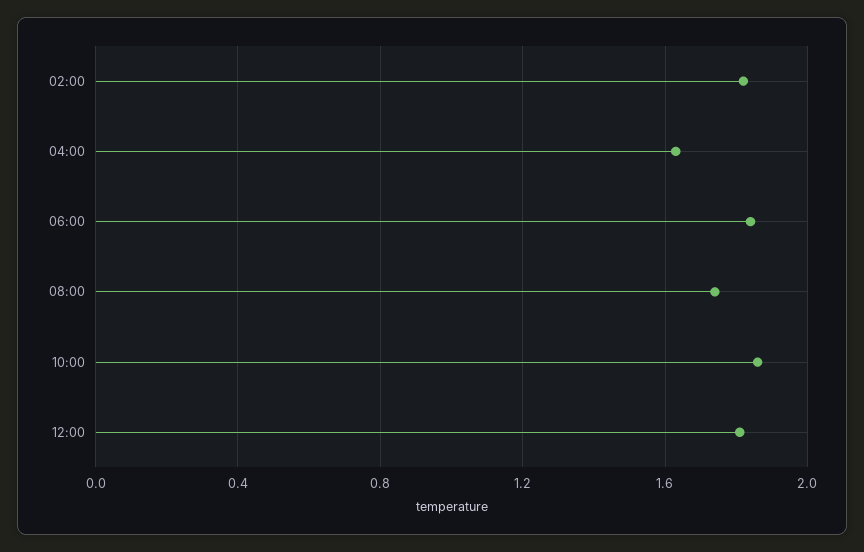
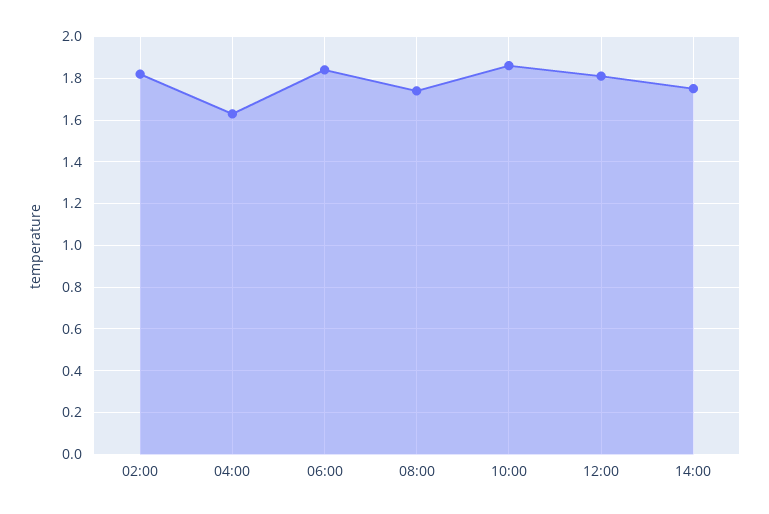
14:00: none -> 1.75

